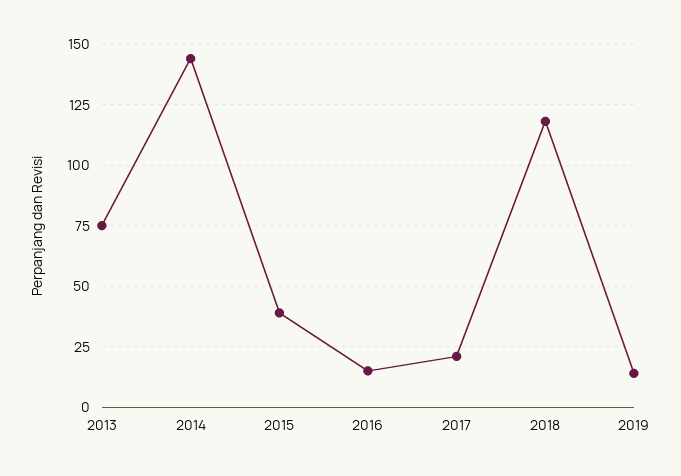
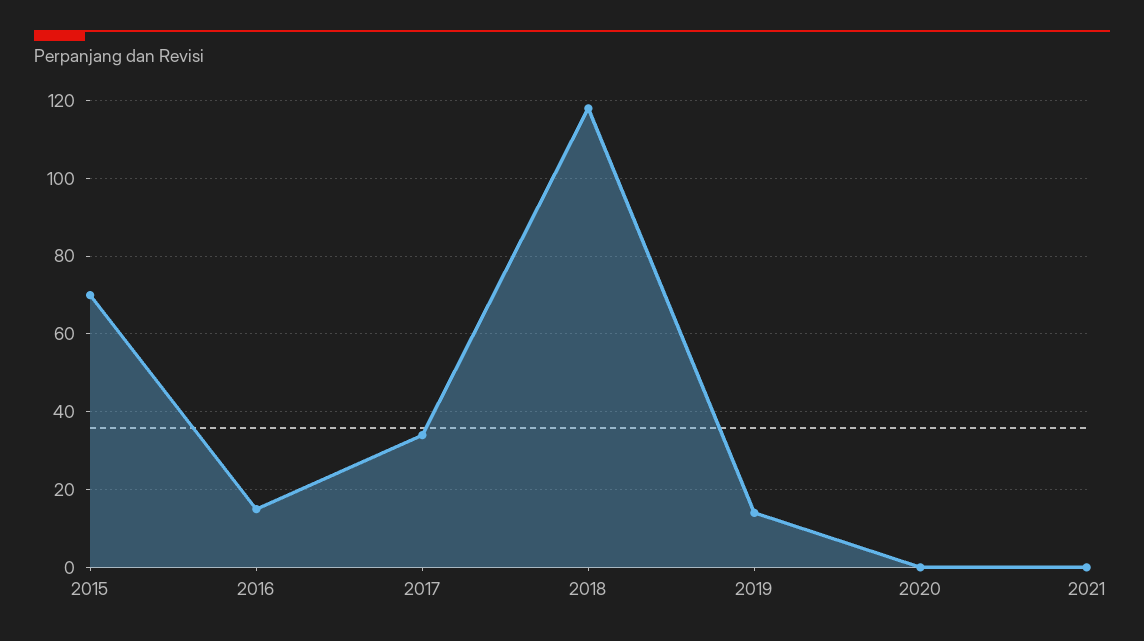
2013: 75 -> none
2014: 145 -> none
2015: 40 -> 70
2017: 20 -> 35
2020: none -> 0
2021: none -> 0

